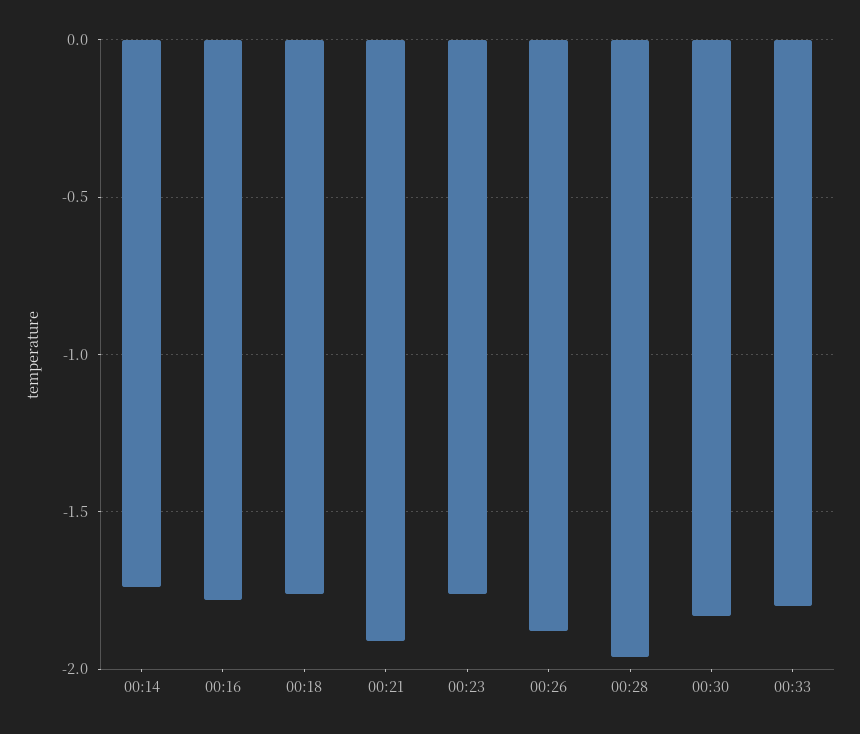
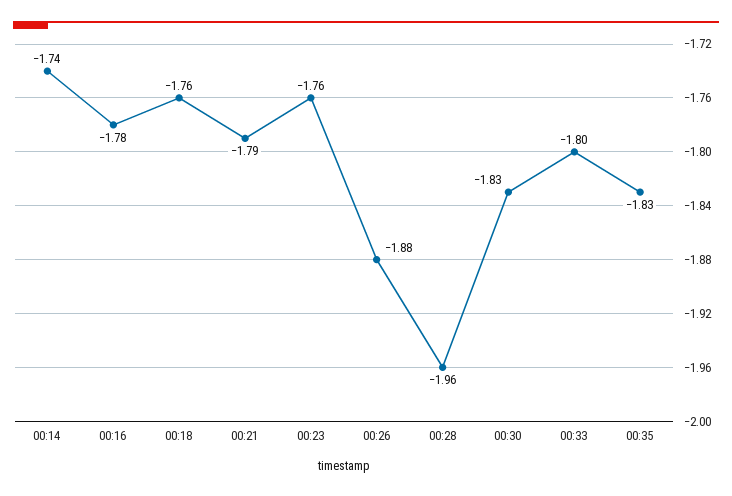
00:21: -1.9 -> -1.79
00:35: none -> -1.83

